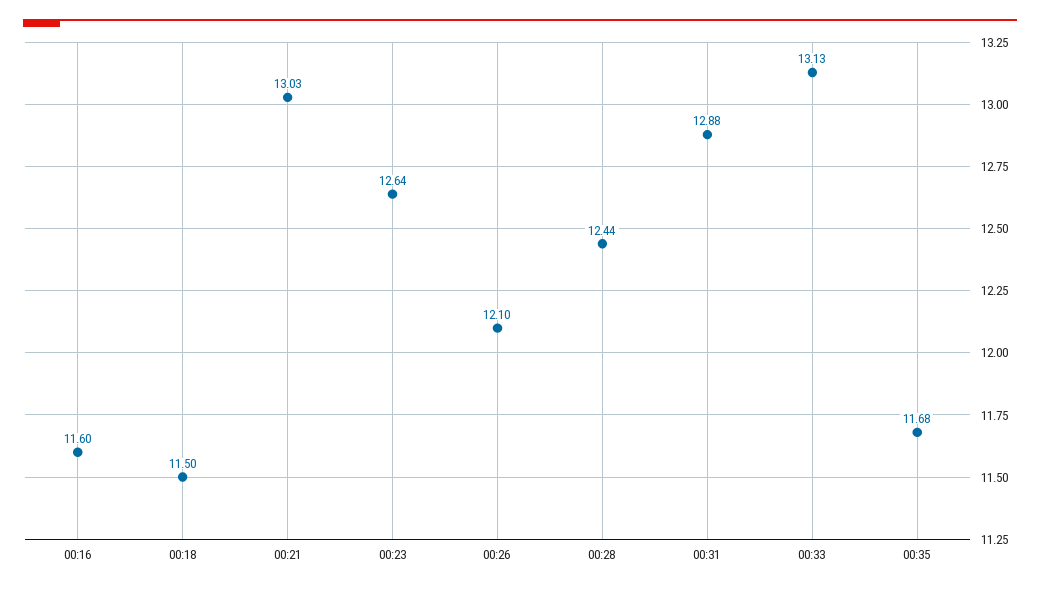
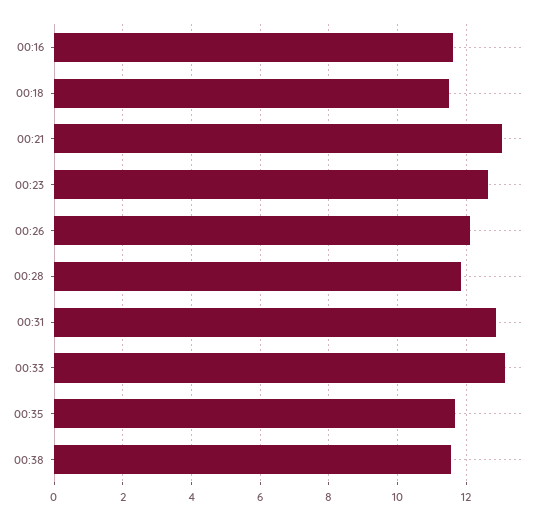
00:28: 12.44 -> 11.8
00:38: none -> 11.6

